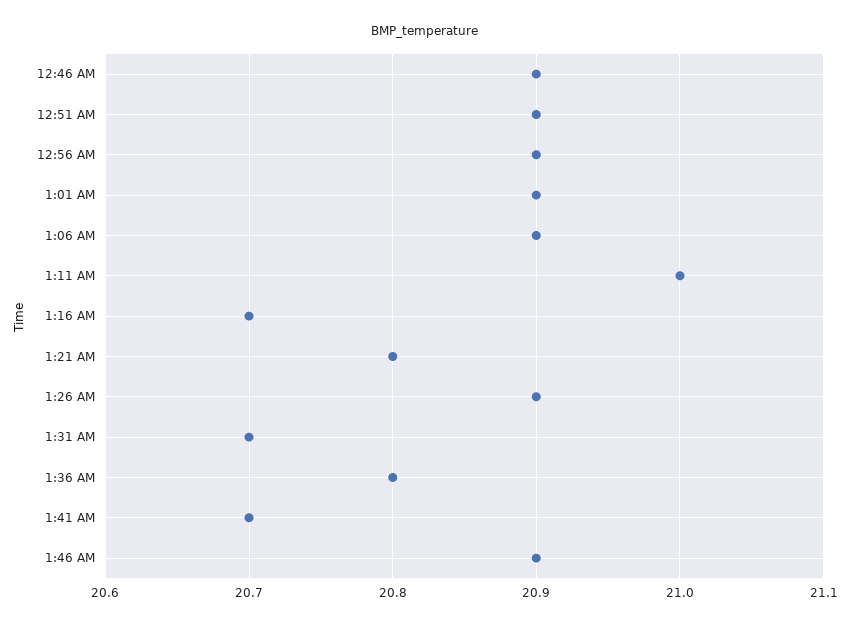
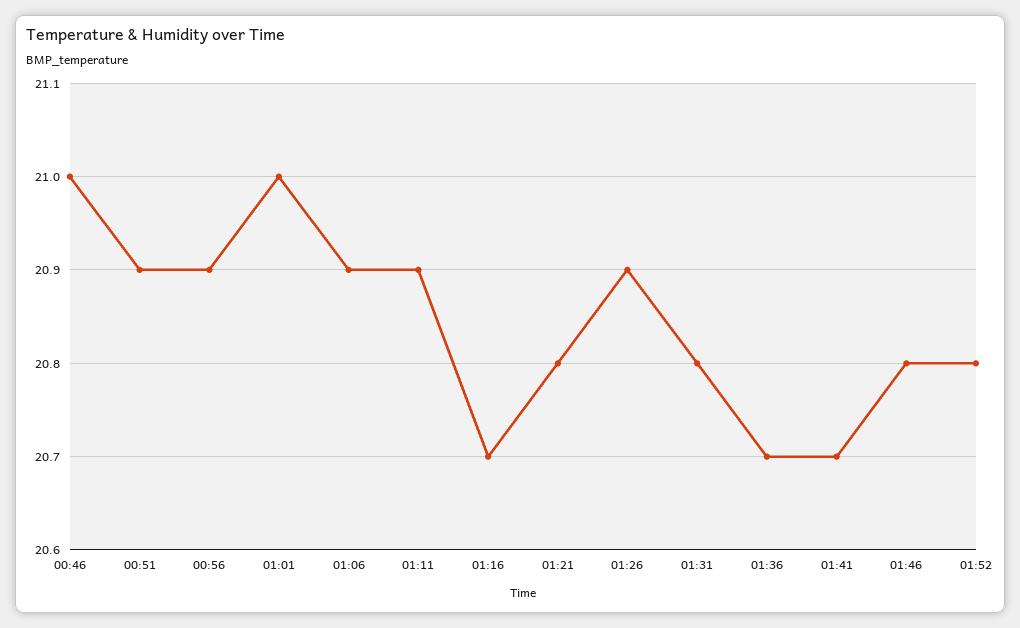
12:46 AM: 20.9 -> 21
1:01 AM: 20.9 -> 21
1:11 AM: 21 -> 20.9
1:31 AM: 20.7 -> 20.8
1:36 AM: 20.8 -> 20.7
1:46 AM: 20.9 -> 20.8
01:52: none -> 20.8

